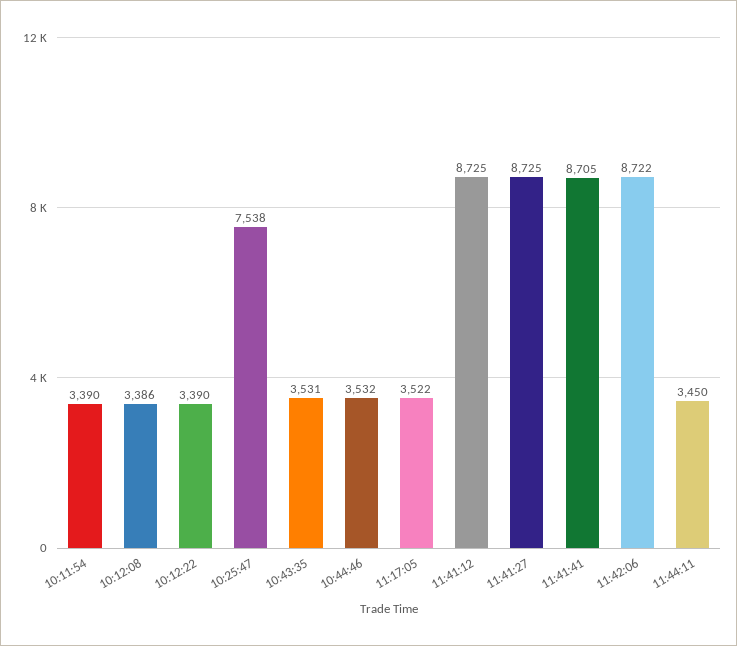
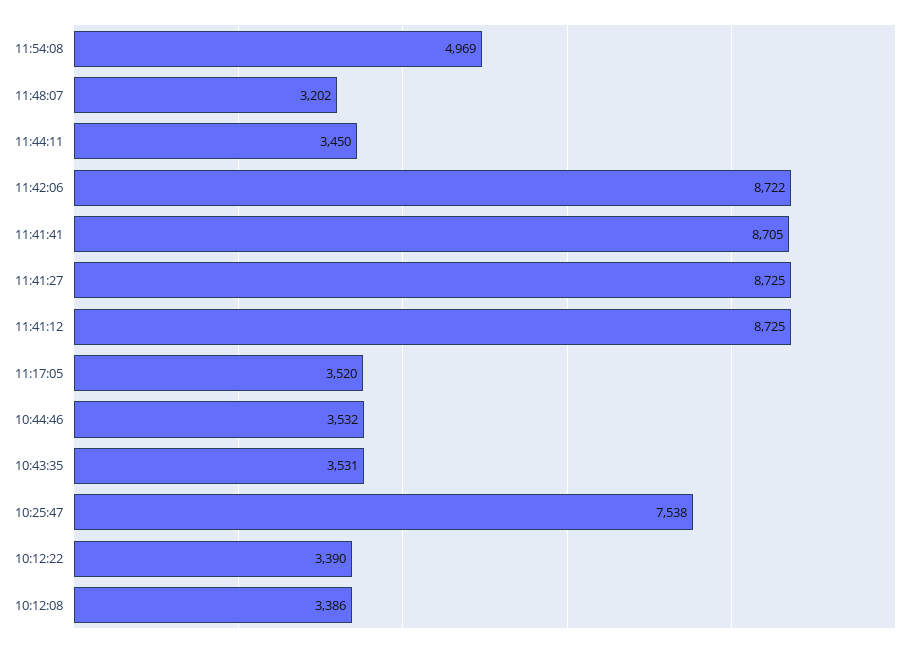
10:11:54: 3390 -> none
11:17:05: 3522 -> 3520
11:54:08: none -> 4969
11:48:07: none -> 3202

